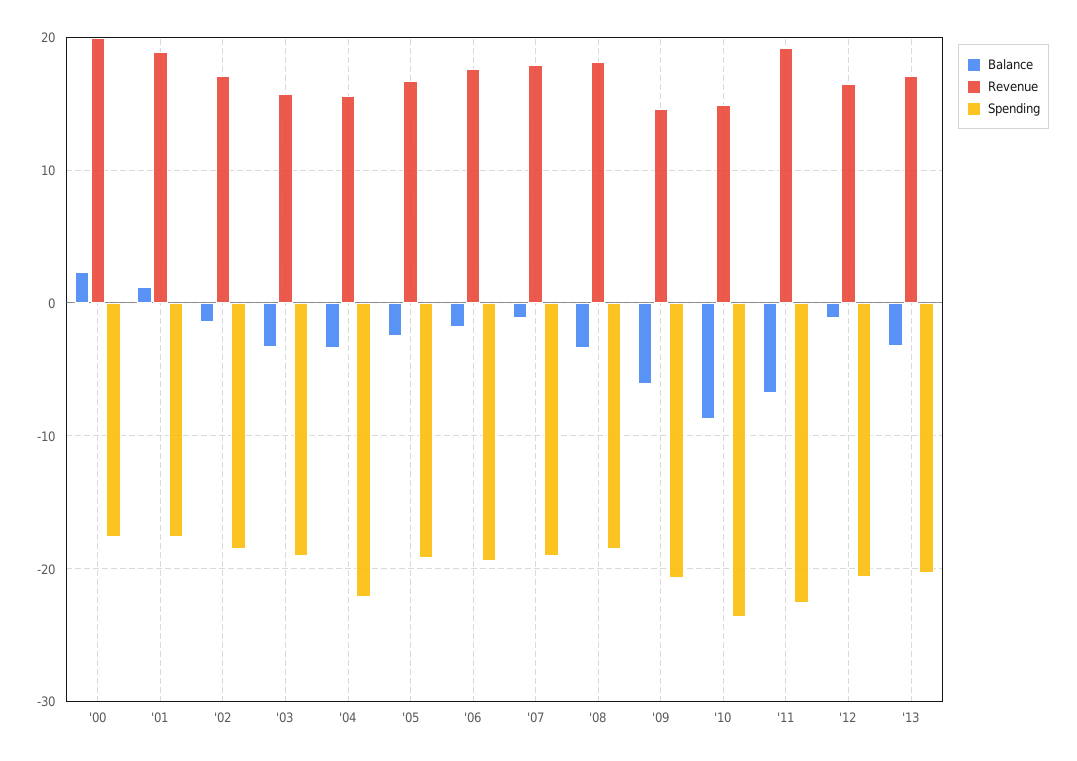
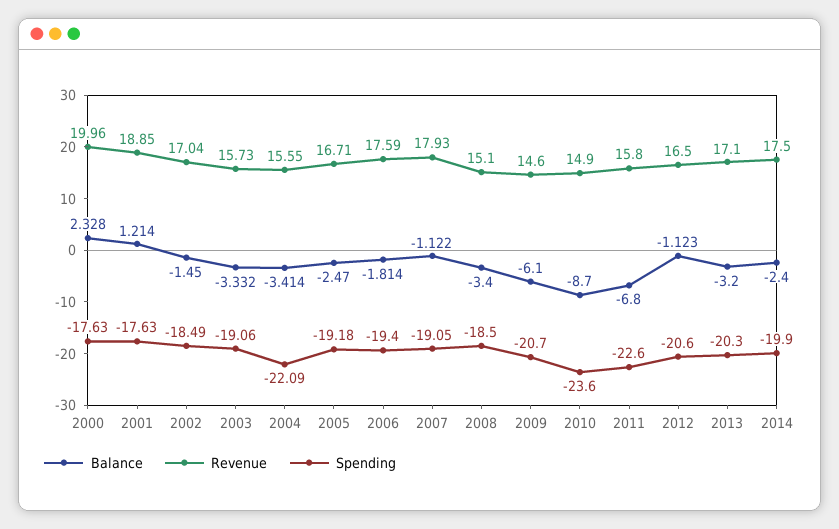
Revenue, '08: 18 -> 15.1
Revenue, '11: 19 -> 15.8
Balance, 2014: none -> -2.4
Revenue, 2014: none -> 17.5
Spending, 2014: none -> -19.9

